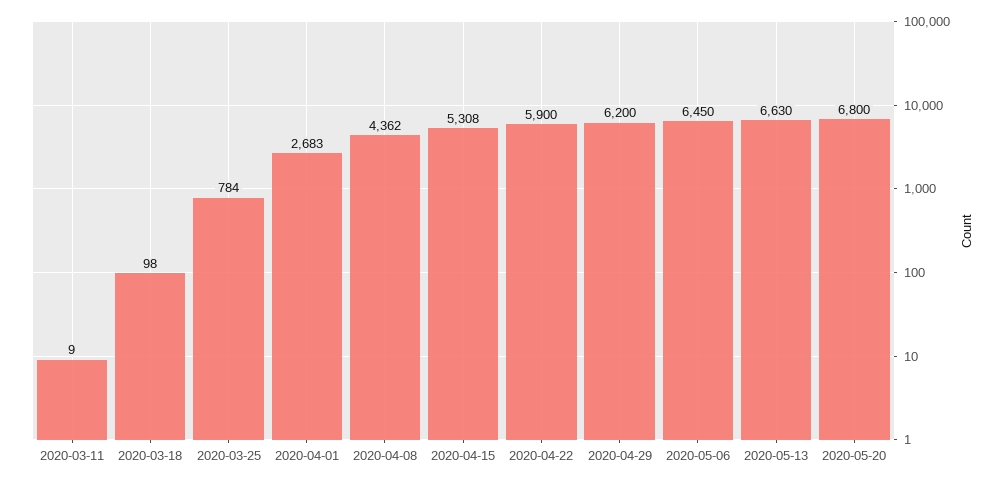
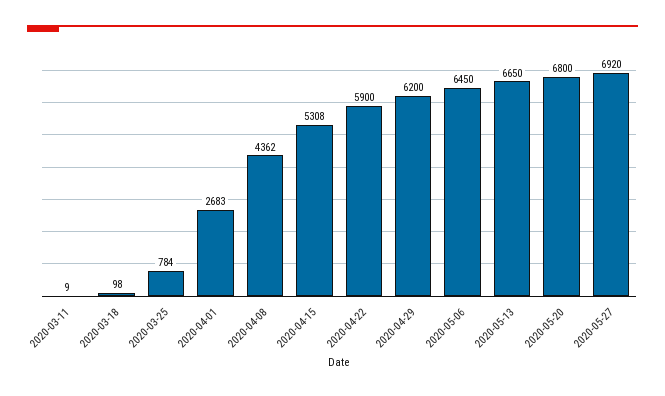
2020-05-13: 6630 -> 6650
2020-05-27: none -> 6920

